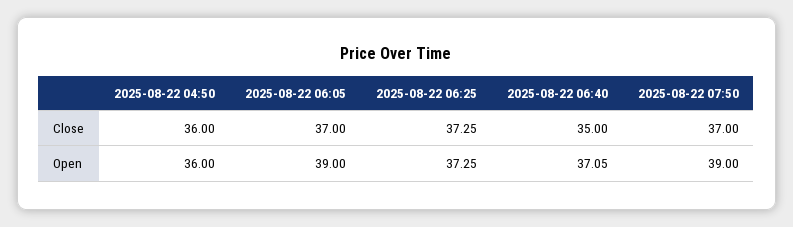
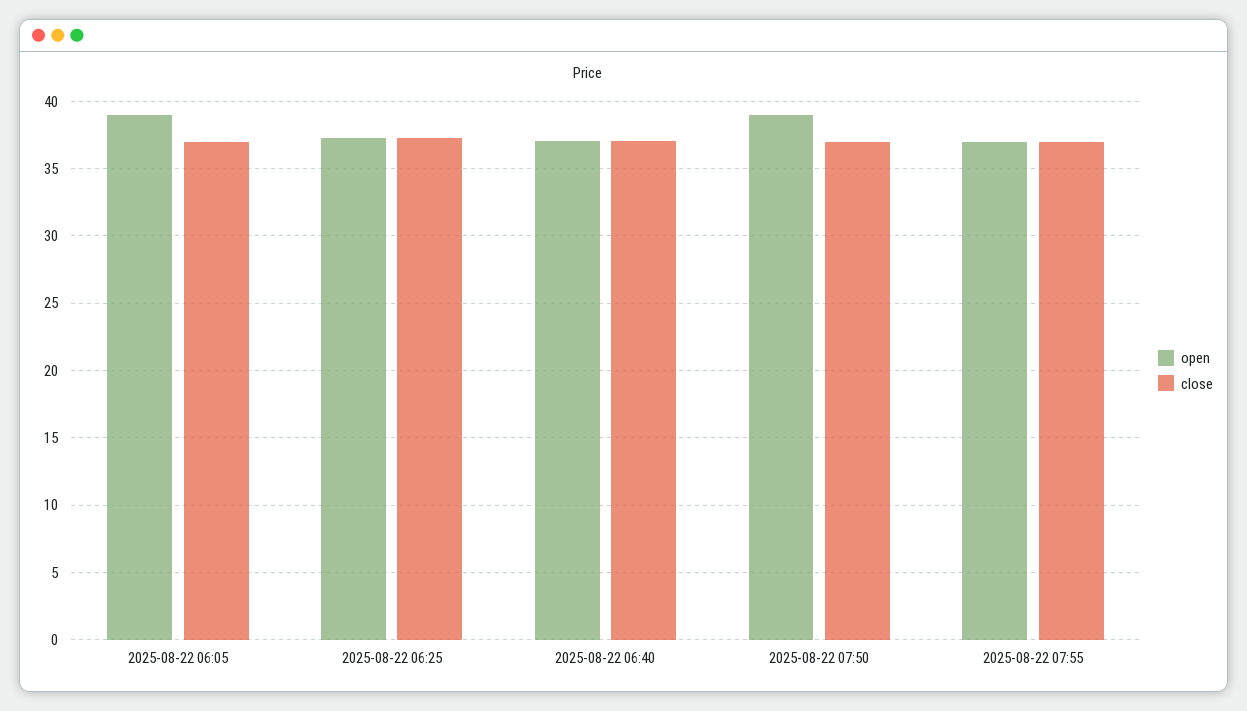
Close, 2025-08-22 04:50: 36 -> none
Close, 2025-08-22 06:40: 35 -> 37
Open, 2025-08-22 04:50: 36 -> none
Open, 2025-08-22 07:55: none -> 37
Close, 2025-08-22 07:55: none -> 37

